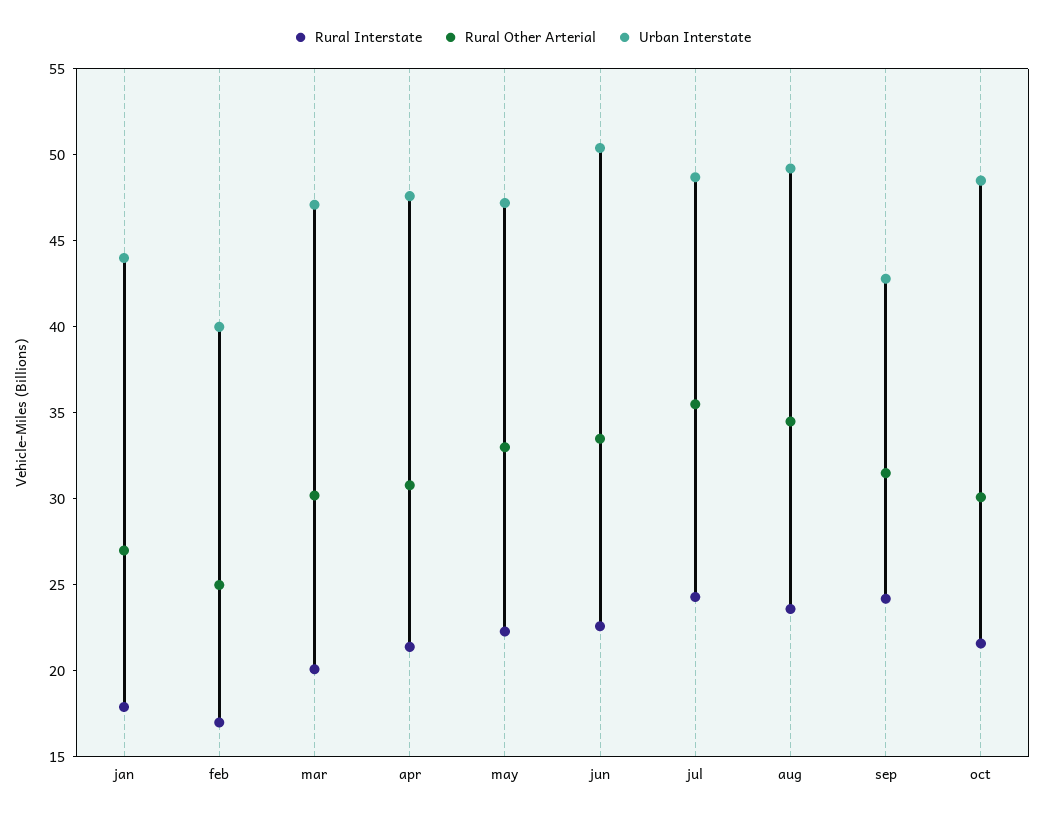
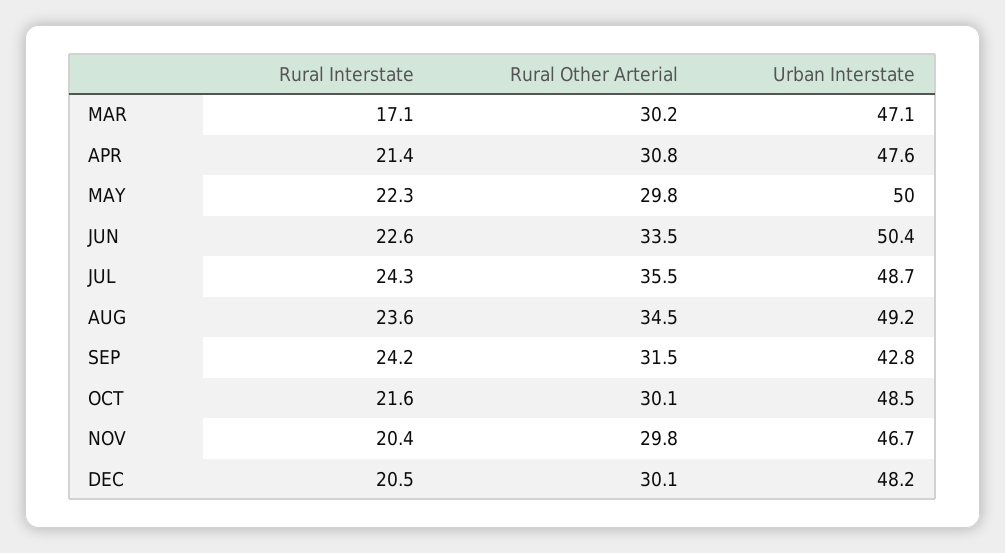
Rural Interstate, jan: 18 -> none
Rural Other Arterial, jan: 27 -> none
Urban Interstate, jan: 44 -> none
Rural Interstate, feb: 17 -> none
Rural Other Arterial, feb: 25 -> none
Urban Interstate, feb: 40 -> none
Rural Interstate, mar: 20 -> 17.1
Rural Other Arterial, may: 33 -> 29.8
Urban Interstate, may: 47 -> 50
Rural Interstate, NOV: none -> 20.4
Rural Other Arterial, NOV: none -> 29.8
Urban Interstate, NOV: none -> 46.7
Rural Interstate, DEC: none -> 20.5
Rural Other Arterial, DEC: none -> 30.1
Urban Interstate, DEC: none -> 48.2

